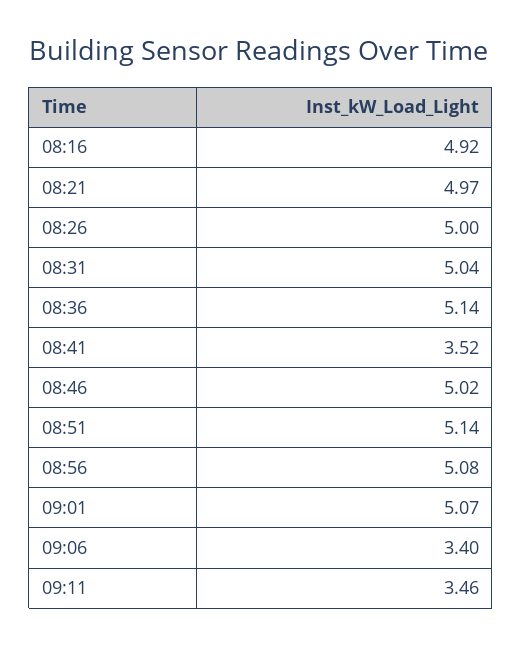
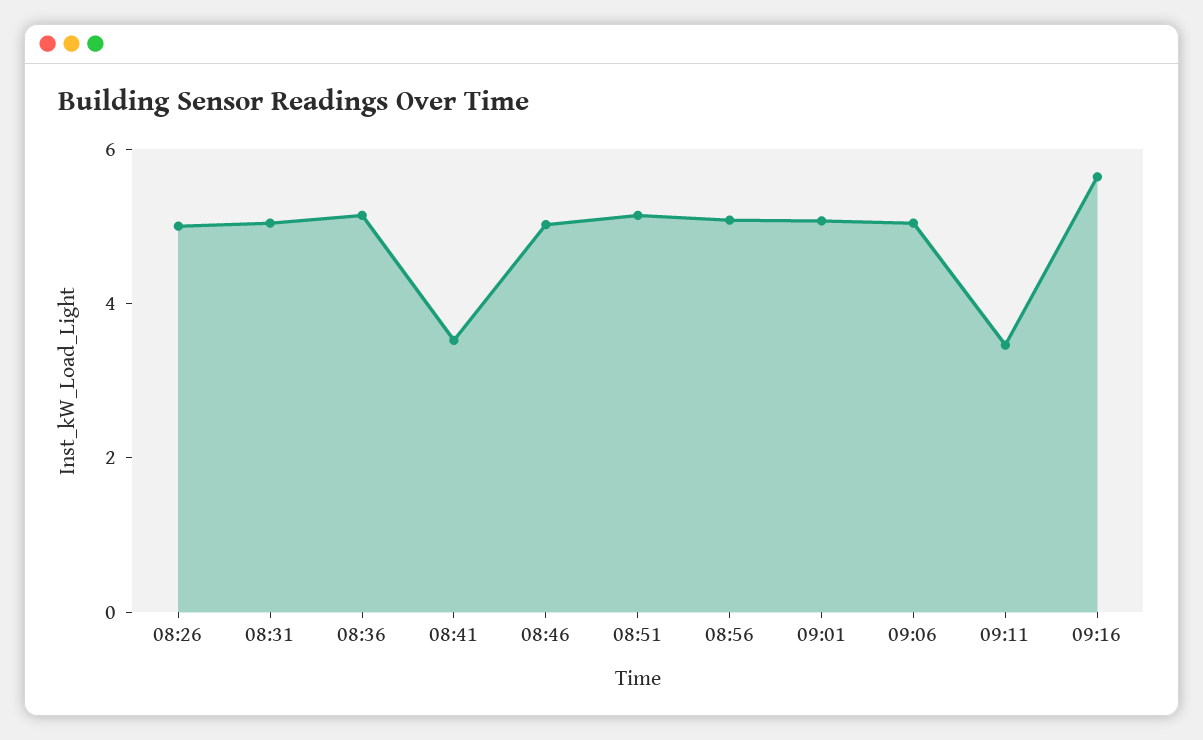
08:16: 4.92 -> none
08:21: 4.97 -> none
09:06: 3.4 -> 5
09:16: none -> 5.5

